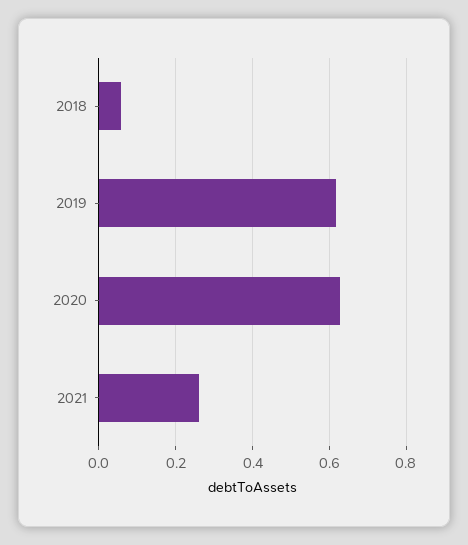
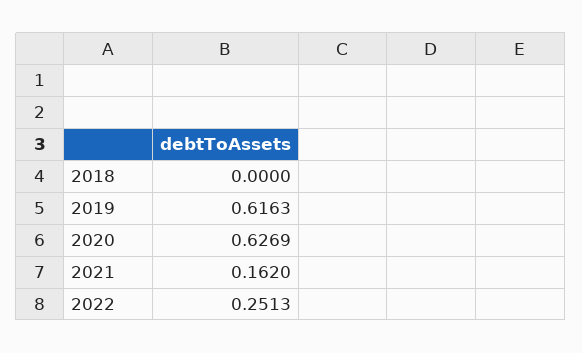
2018: 0.06 -> 0
2021: 0.26 -> 0.162
2022: none -> 0.2513

